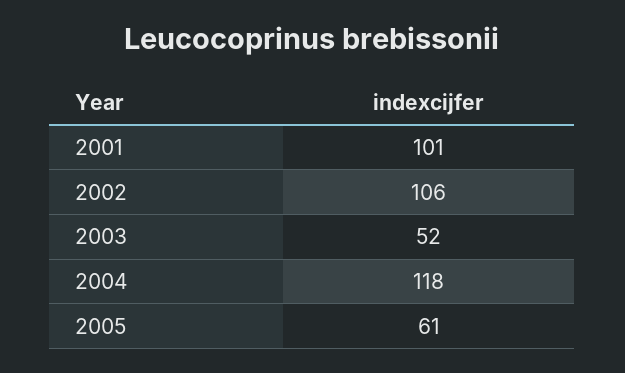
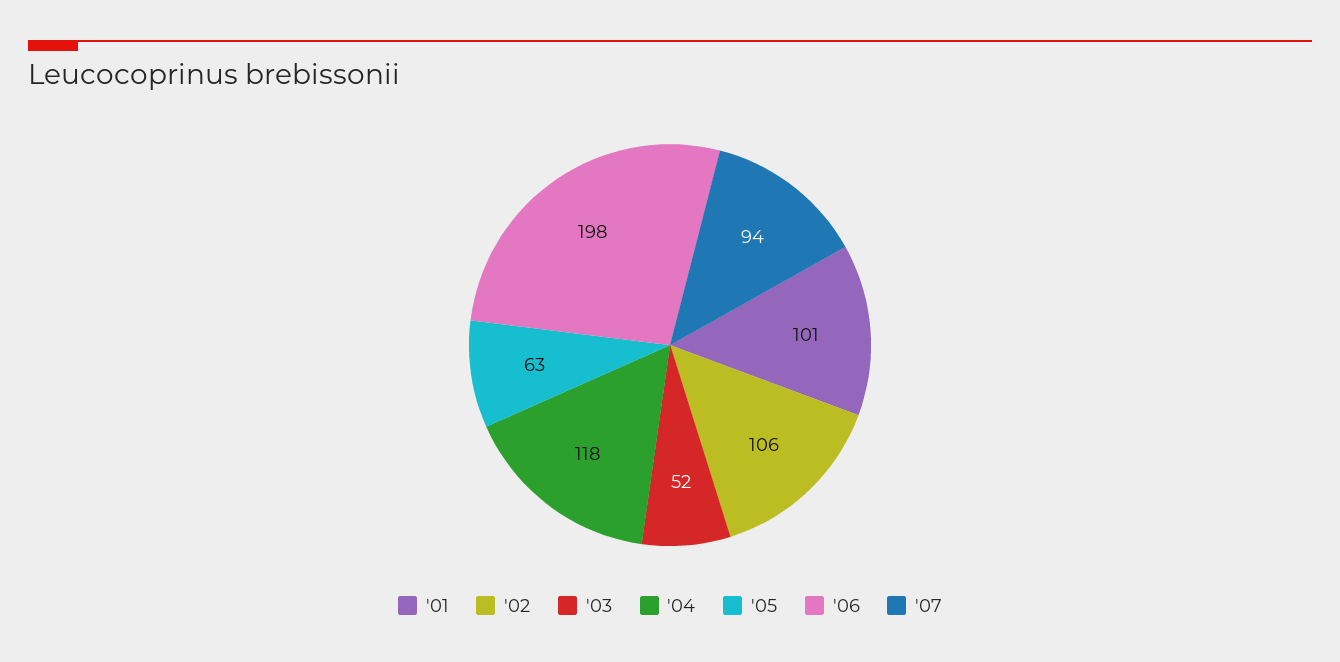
2005: 61 -> 63
'06: none -> 198
'07: none -> 94

